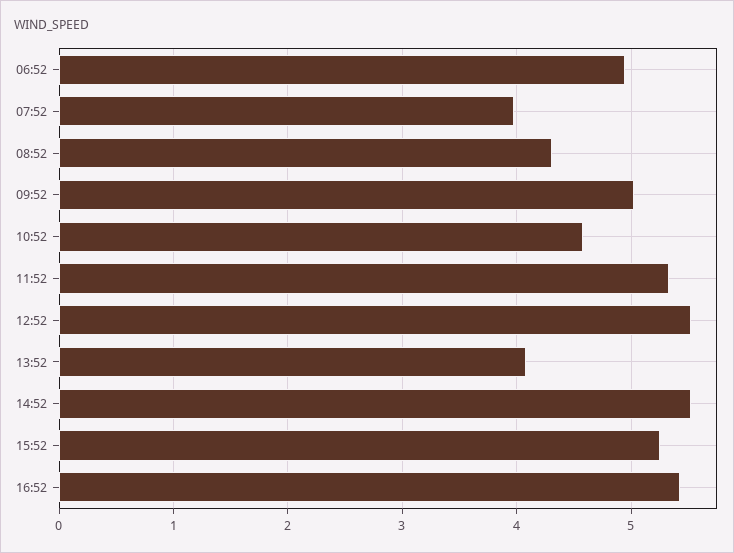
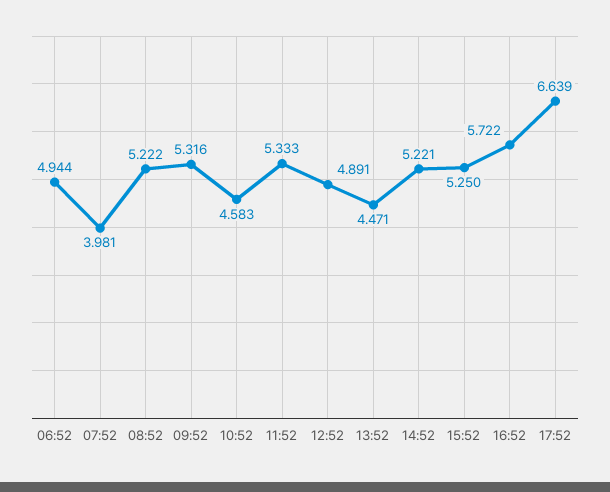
08:52: 4.3 -> 5.222
09:52: 5 -> 5.316
12:52: 5.5 -> 4.891
13:52: 4.1 -> 4.471
14:52: 5.5 -> 5.221
16:52: 5.4 -> 5.722
17:52: none -> 6.639

